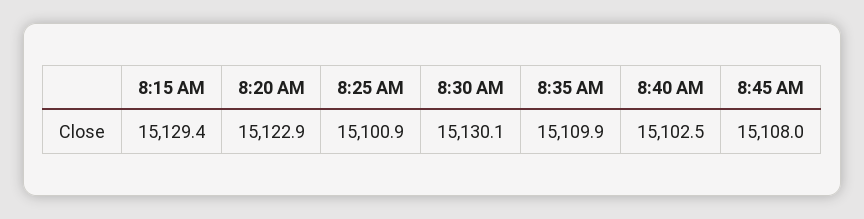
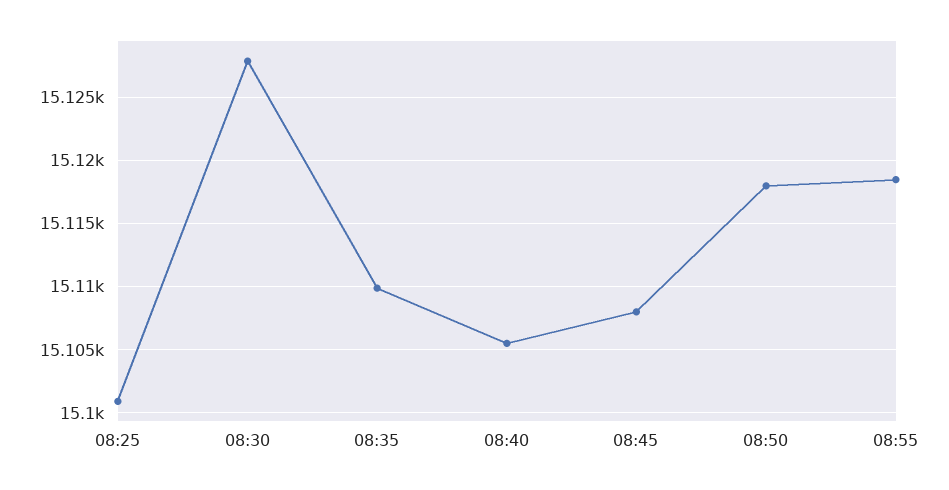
8:15 AM: 15129.4 -> none
8:20 AM: 15122.9 -> none
8:30 AM: 15130.1 -> 15128
8:40 AM: 15102.5 -> 15105.5
08:50: none -> 15118
08:55: none -> 15118.5

